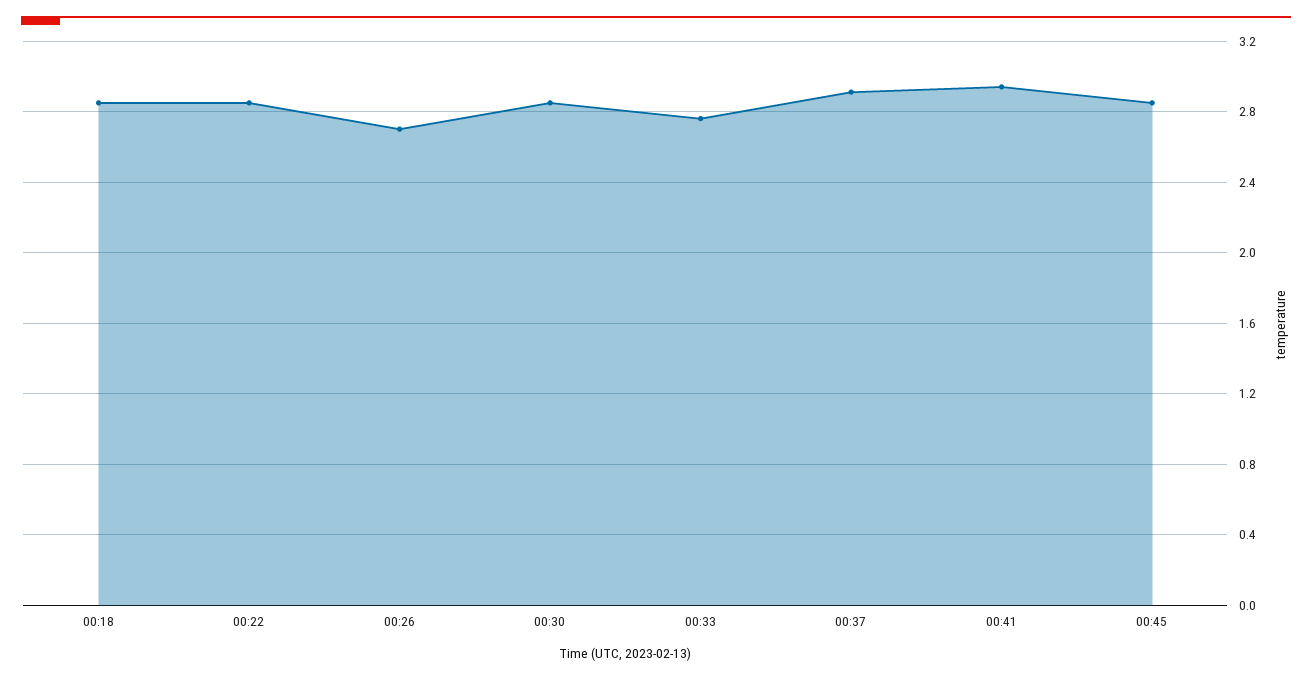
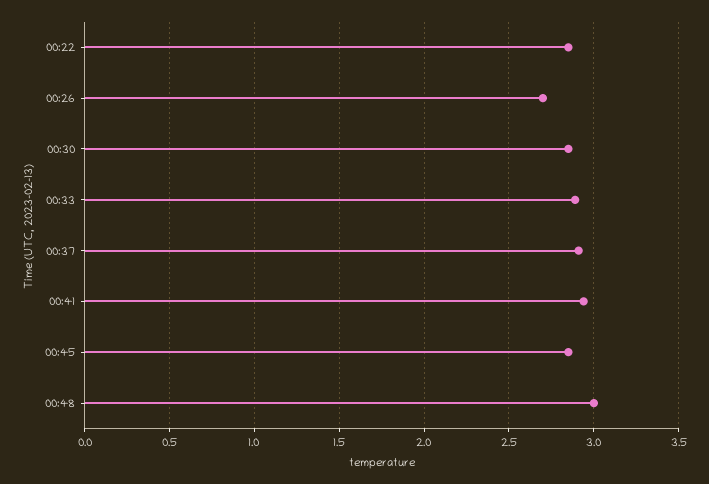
00:18: 2.85 -> none
00:33: 2.75 -> 2.9
00:48: none -> 3

